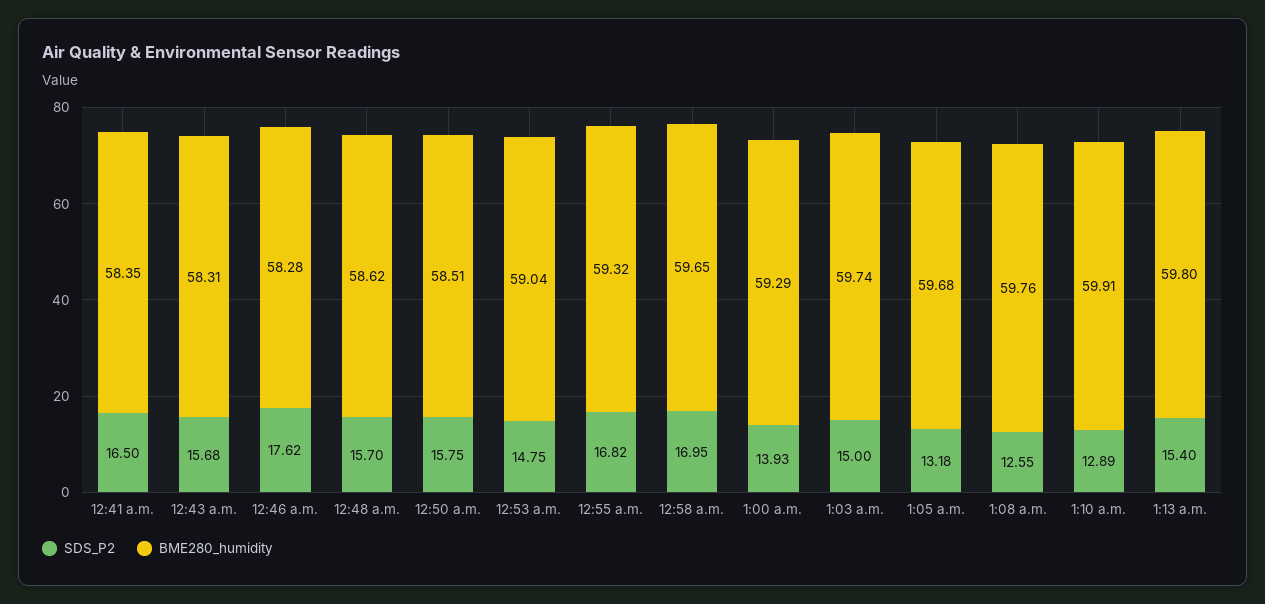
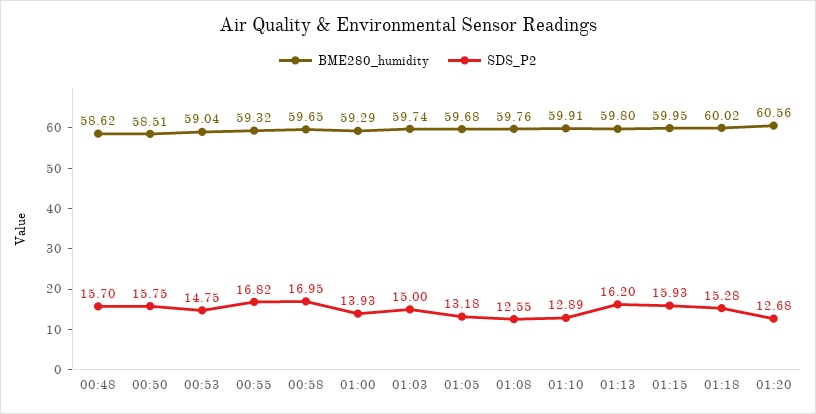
SDS_P2, 12:41 a.m.: 16.5 -> none
BME280_humidity, 12:41 a.m.: 58.35 -> none
SDS_P2, 12:43 a.m.: 15.68 -> none
BME280_humidity, 12:43 a.m.: 58.31 -> none
SDS_P2, 12:46 a.m.: 17.62 -> none
BME280_humidity, 12:46 a.m.: 58.28 -> none
SDS_P2, 1:13 a.m.: 15.4 -> 16.2
BME280_humidity, 01:15: none -> 59.95
SDS_P2, 01:15: none -> 15.93
BME280_humidity, 01:18: none -> 60.02
SDS_P2, 01:18: none -> 15.28
BME280_humidity, 01:20: none -> 60.56
SDS_P2, 01:20: none -> 12.68

